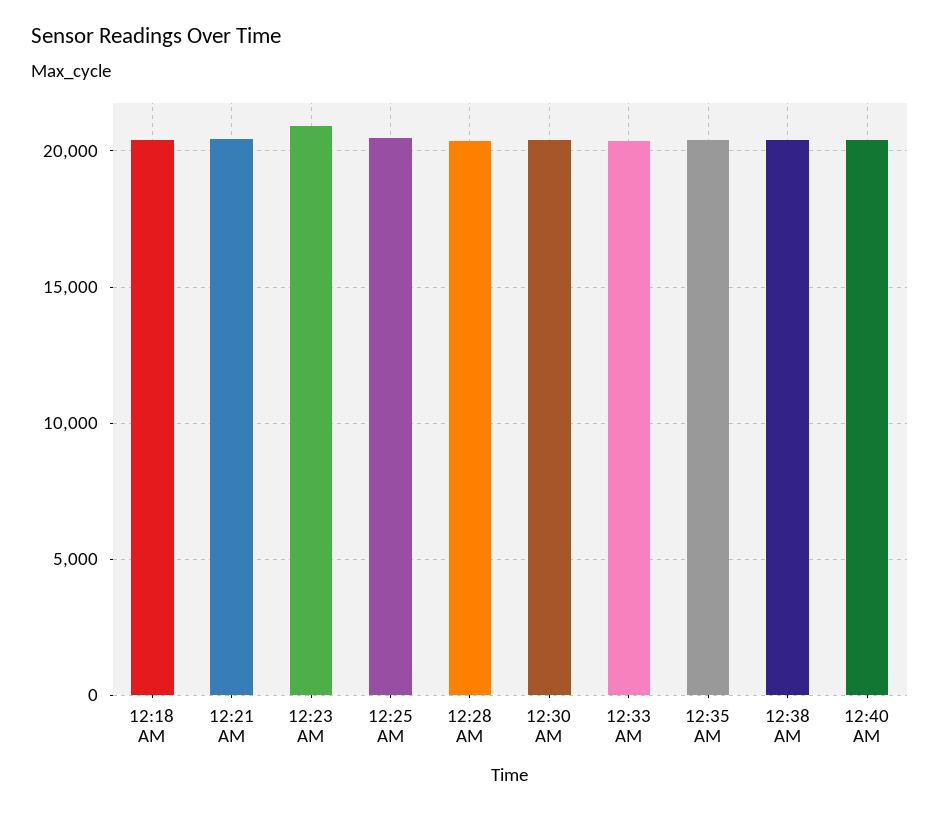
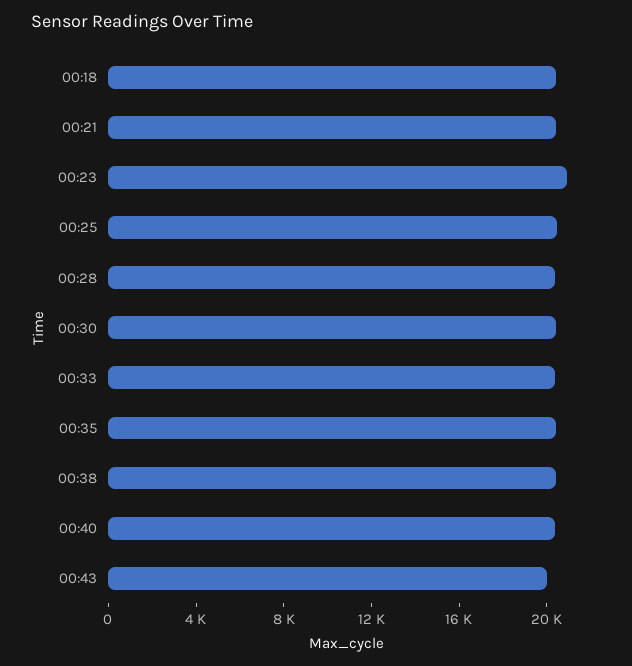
00:43: none -> 20000

